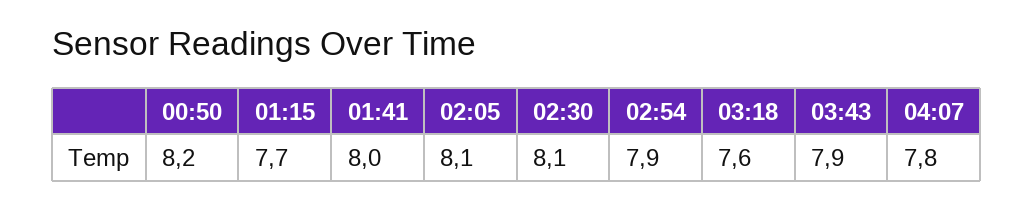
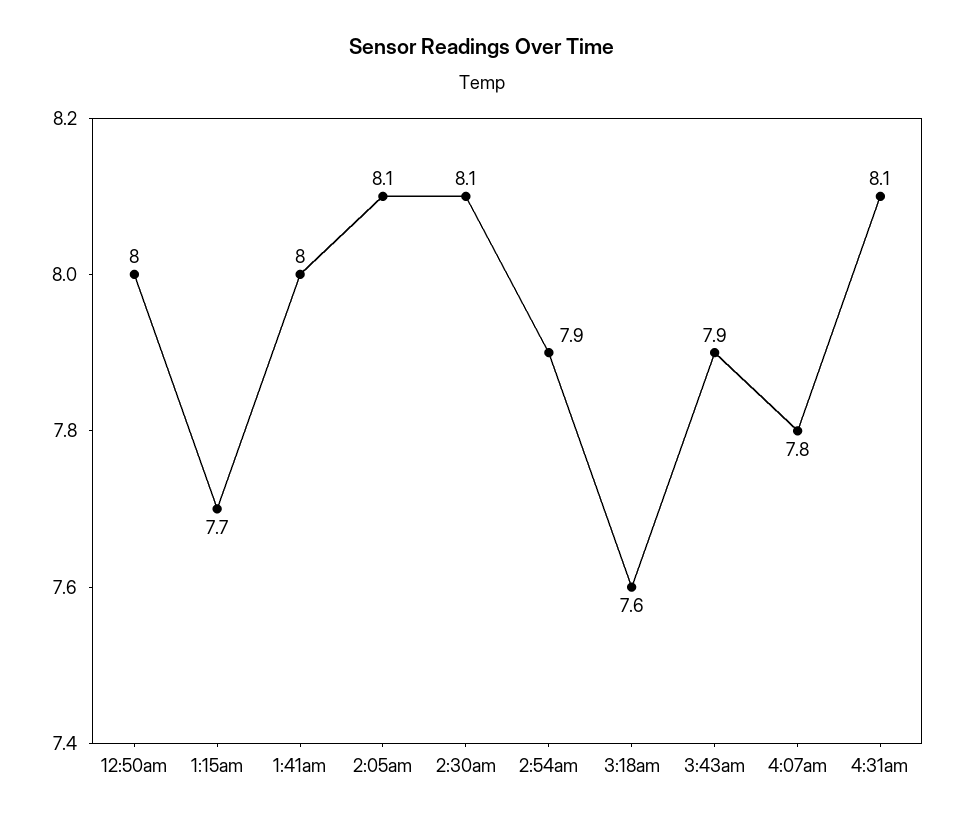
00:50: 8.2 -> 8
4:31am: none -> 8.1

